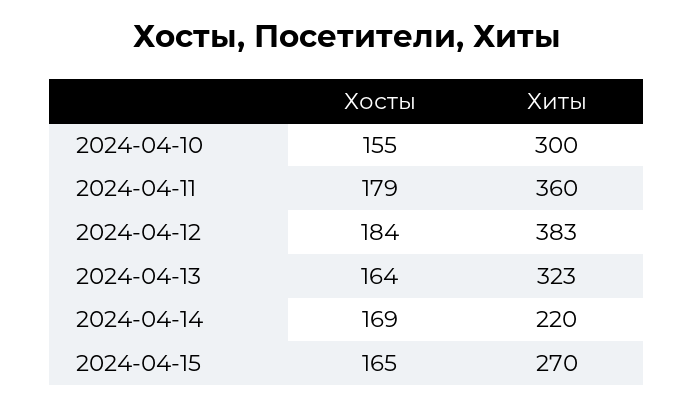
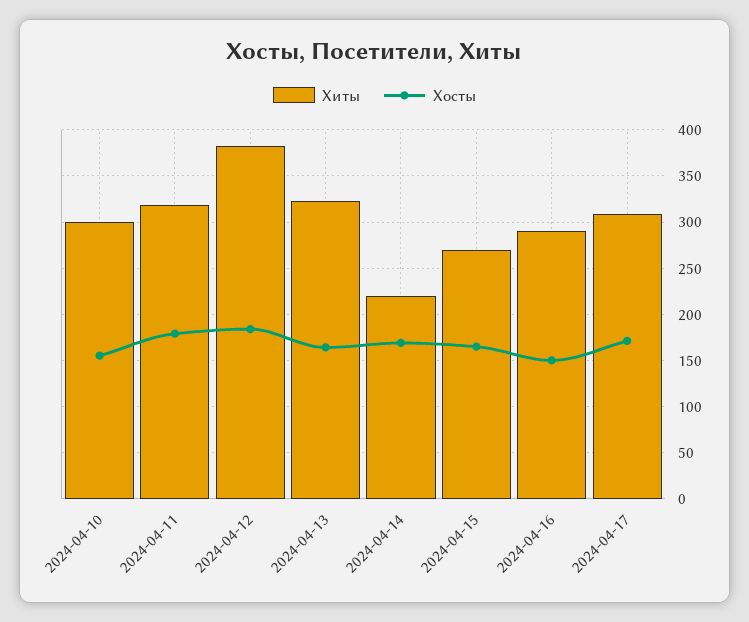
Хиты, 2024-04-11: 360 -> 320
Хиты, 2024-04-16: none -> 290
Хосты, 2024-04-16: none -> 150
Хиты, 2024-04-17: none -> 310
Хосты, 2024-04-17: none -> 170

